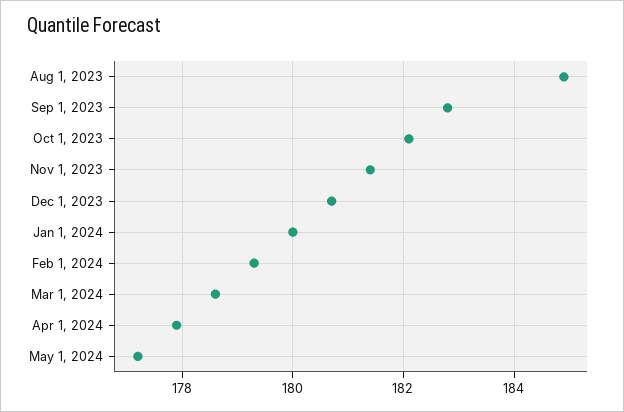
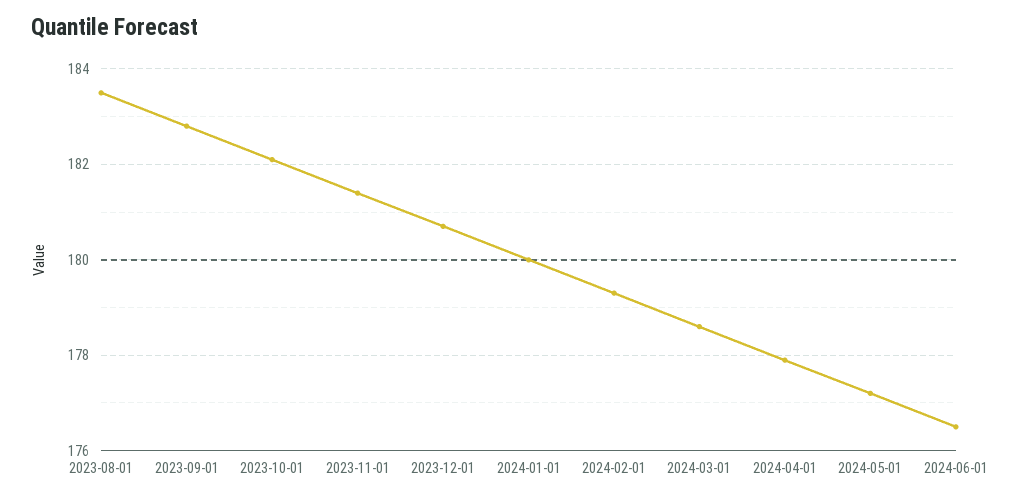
Aug 1, 2023: 185 -> 183.5
2024-06-01: none -> 176.5

